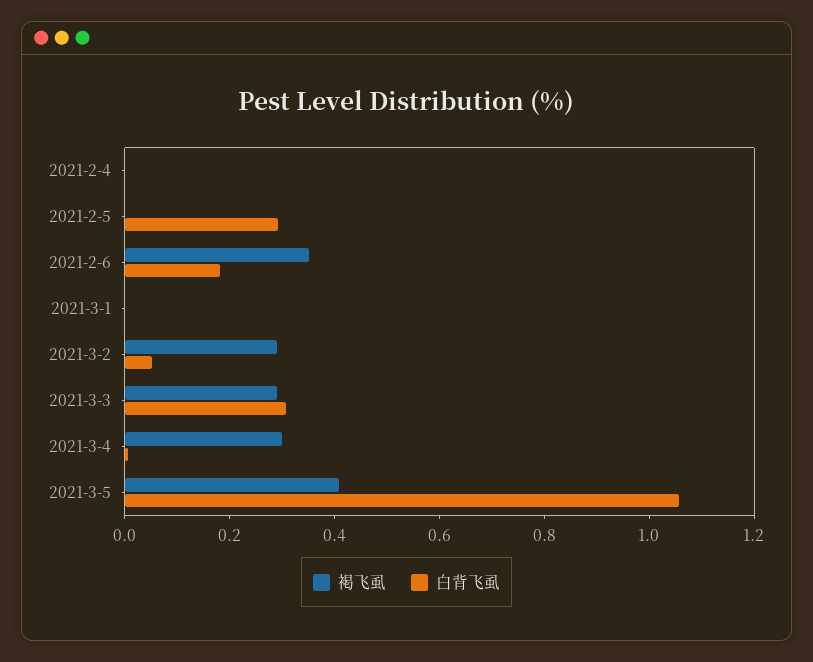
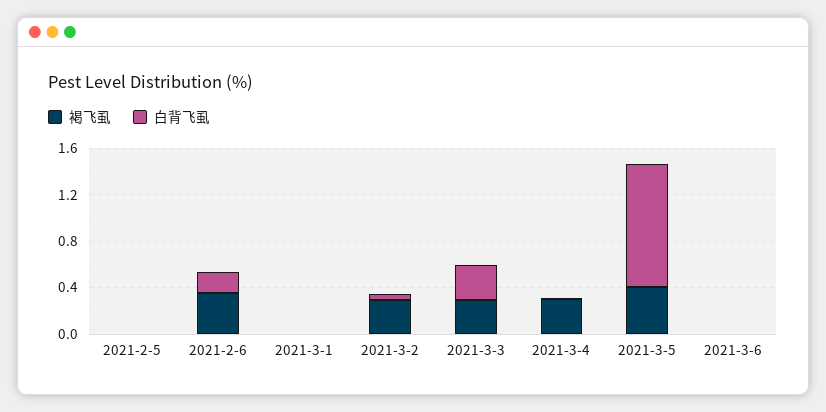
褐飞虱, 2021-2-4: 0 -> none
白背飞虱, 2021-2-4: 0 -> none
白背飞虱, 2021-2-5: 0.3 -> 0
褐飞虱, 2021-3-6: none -> 0
白背飞虱, 2021-3-6: none -> 0

